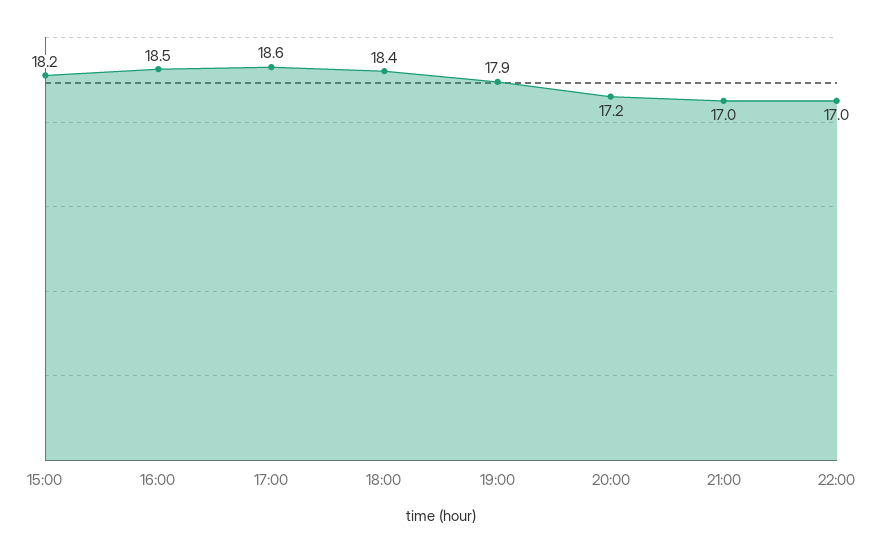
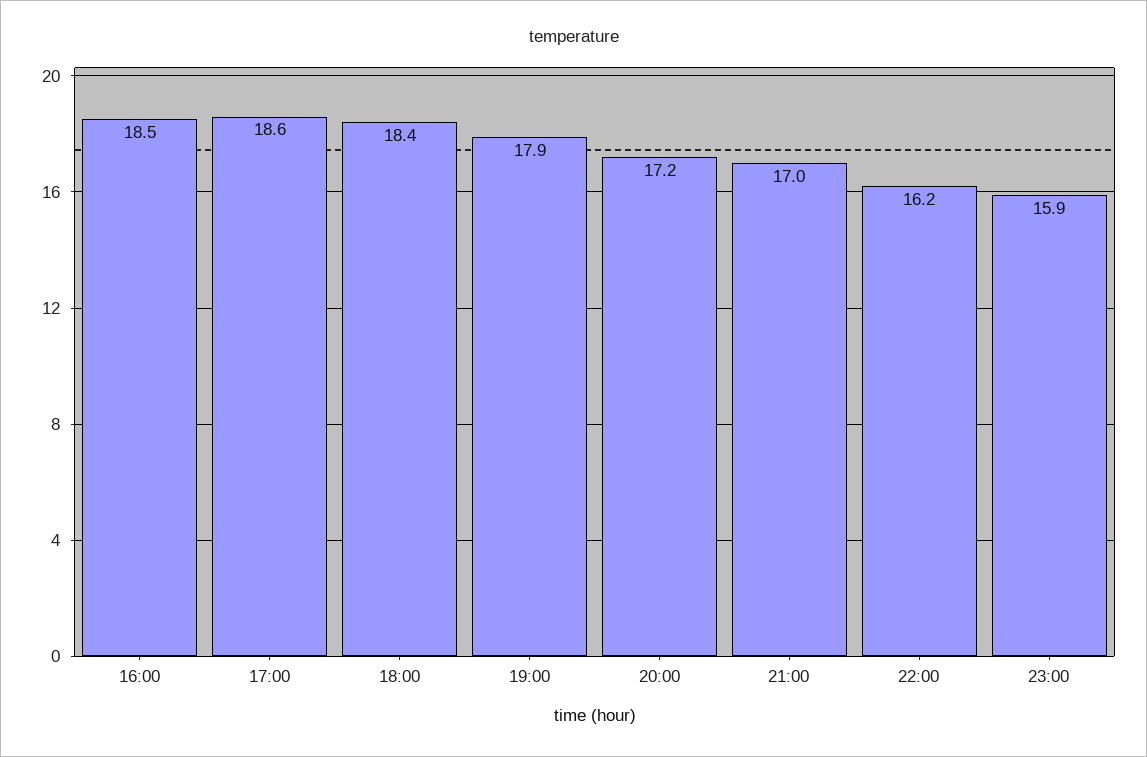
15:00: 18.2 -> none
22:00: 17 -> 16.2
23:00: none -> 15.9

